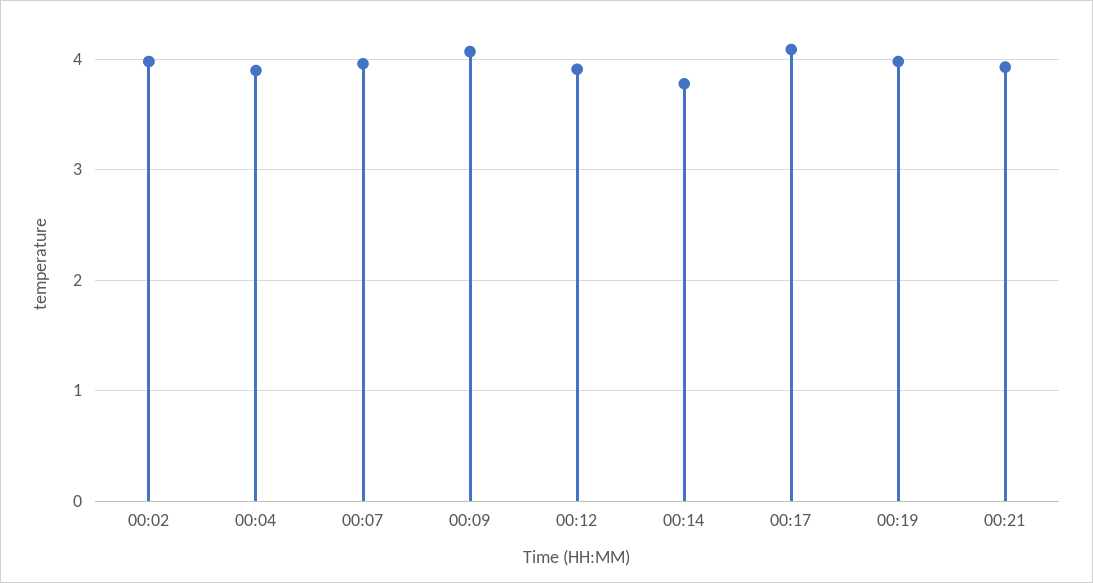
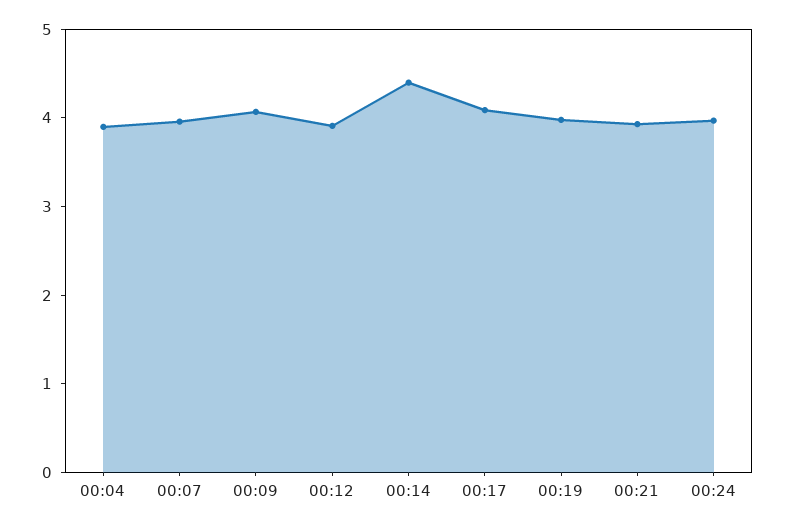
00:02: 4 -> none
00:14: 3.8 -> 4.4
00:24: none -> 4

